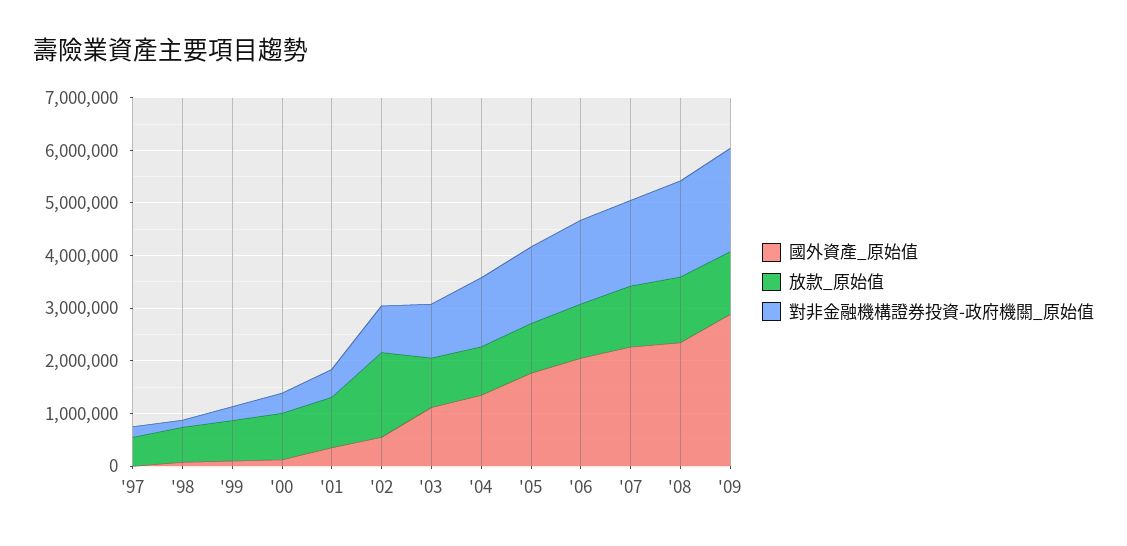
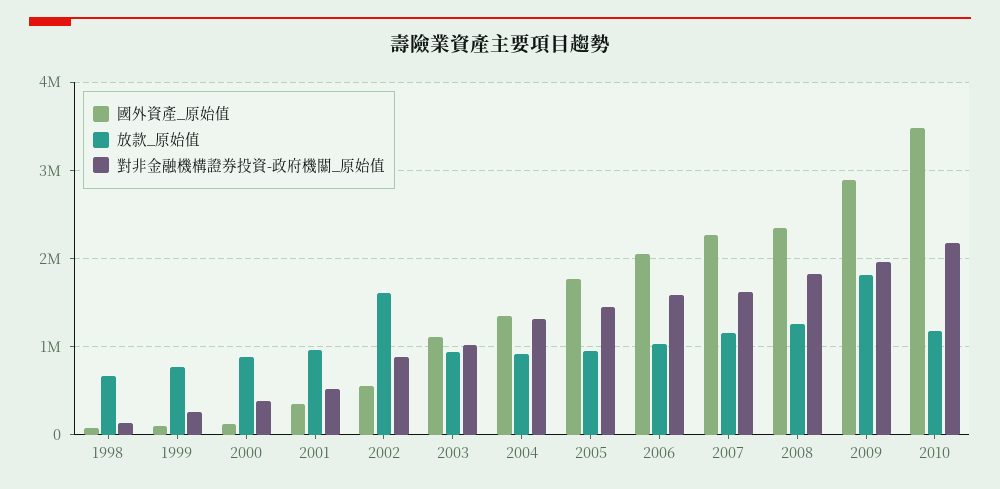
國外資產_原始值, '97: 0 -> none
放款_原始值, '97: 600000 -> none
對非金融機構證券投資-政府機關_原始值, '97: 200000 -> none
放款_原始值, '09: 1200000 -> 1800000
國外資產_原始值, 2010: none -> 3500000
放款_原始值, 2010: none -> 1200000
對非金融機構證券投資-政府機關_原始值, 2010: none -> 2200000

